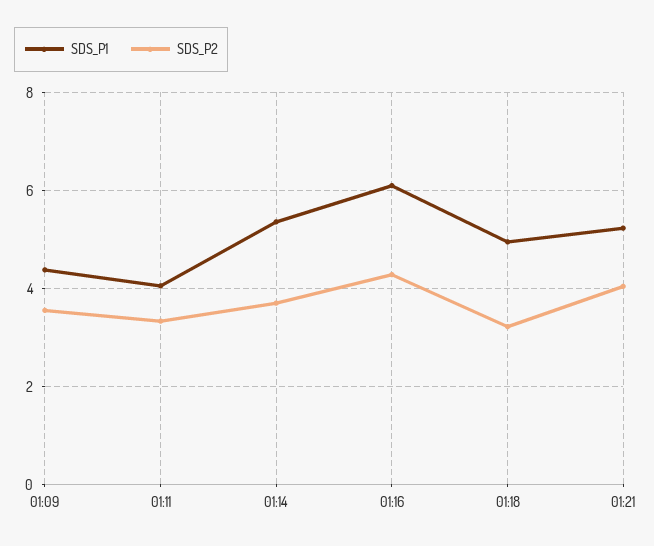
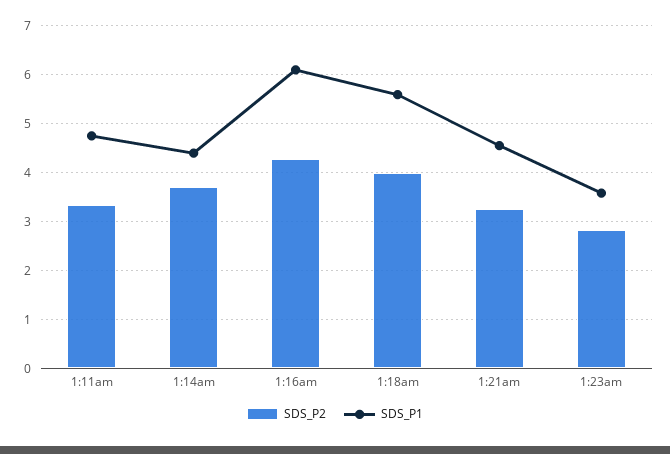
SDS_P1, 01:09: 4.4 -> none
SDS_P2, 01:09: 3.6 -> none
SDS_P1, 01:11: 4 -> 4.8
SDS_P1, 01:14: 5.4 -> 4.4
SDS_P1, 01:18: 5 -> 5.6
SDS_P2, 01:18: 3.2 -> 4
SDS_P1, 01:21: 5.2 -> 4.6
SDS_P2, 01:21: 4 -> 3.2
SDS_P2, 1:23am: none -> 2.8
SDS_P1, 1:23am: none -> 3.6

